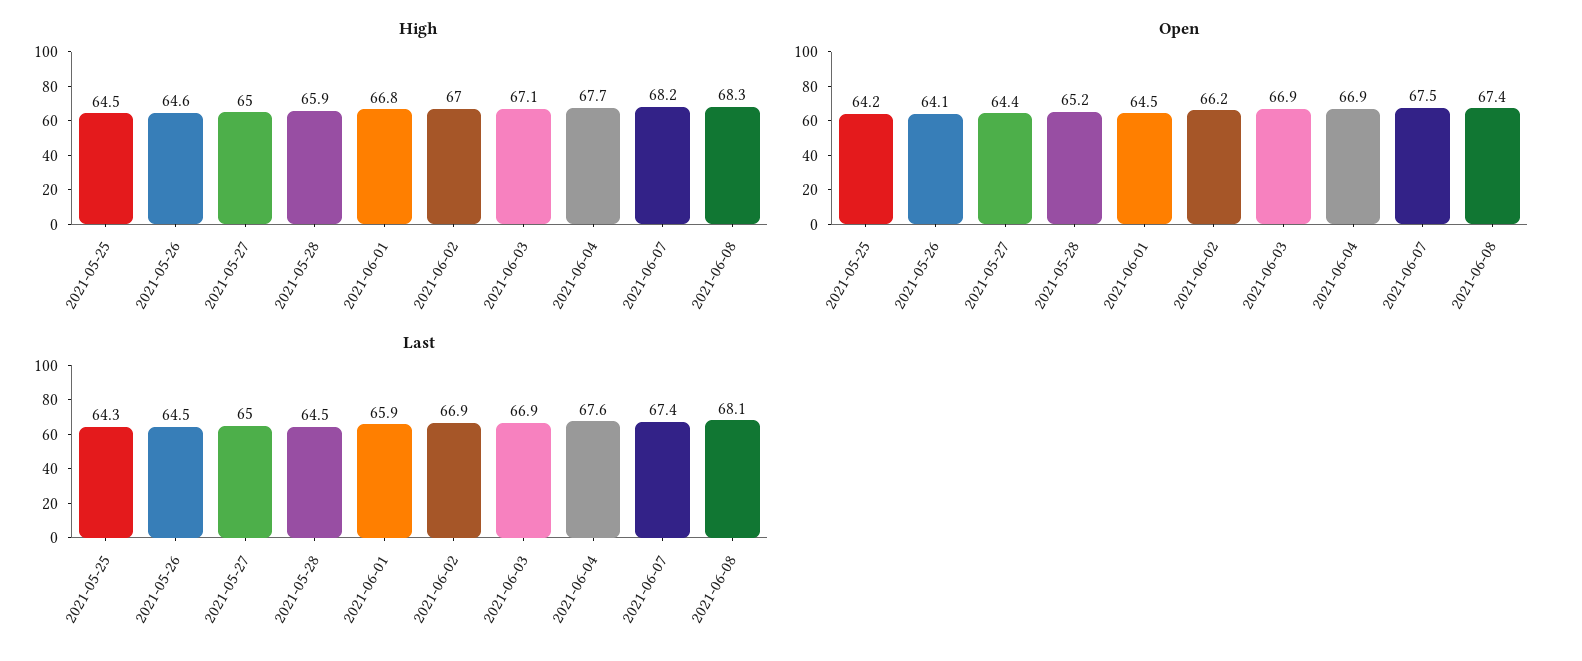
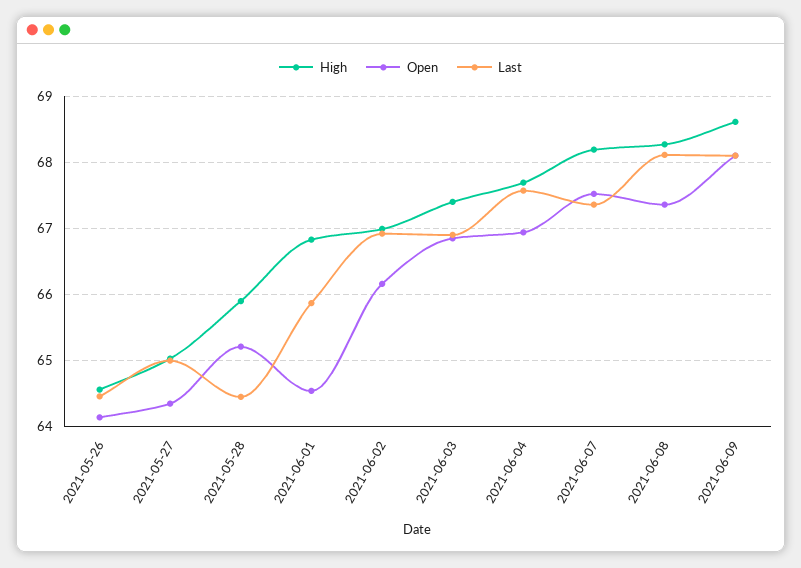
High, 2021-05-25: 64.5 -> none
High, 2021-06-03: 67.1 -> 67.4
Open, 2021-05-25: 64.2 -> none
Last, 2021-05-25: 64.3 -> none
High, 2021-06-09: none -> 68.6
Open, 2021-06-09: none -> 68.1
Last, 2021-06-09: none -> 68.1

